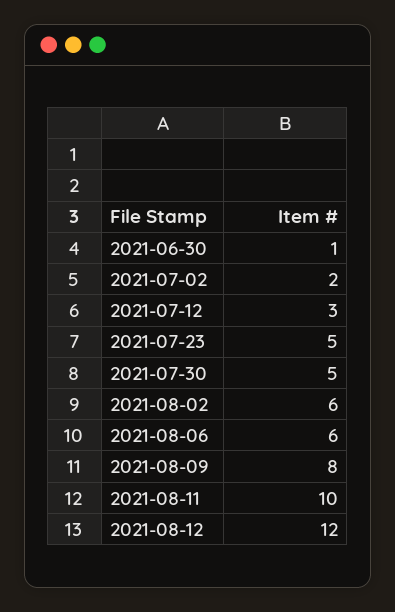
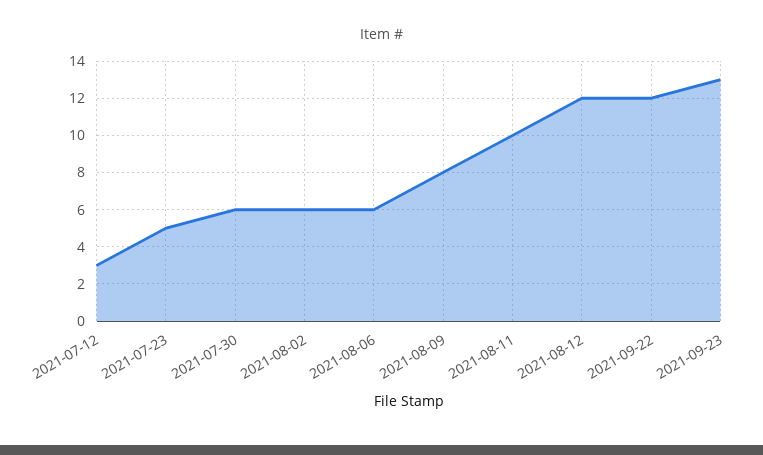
2021-06-30: 1 -> none
2021-07-02: 2 -> none
2021-07-30: 5 -> 6
2021-09-22: none -> 12
2021-09-23: none -> 13

